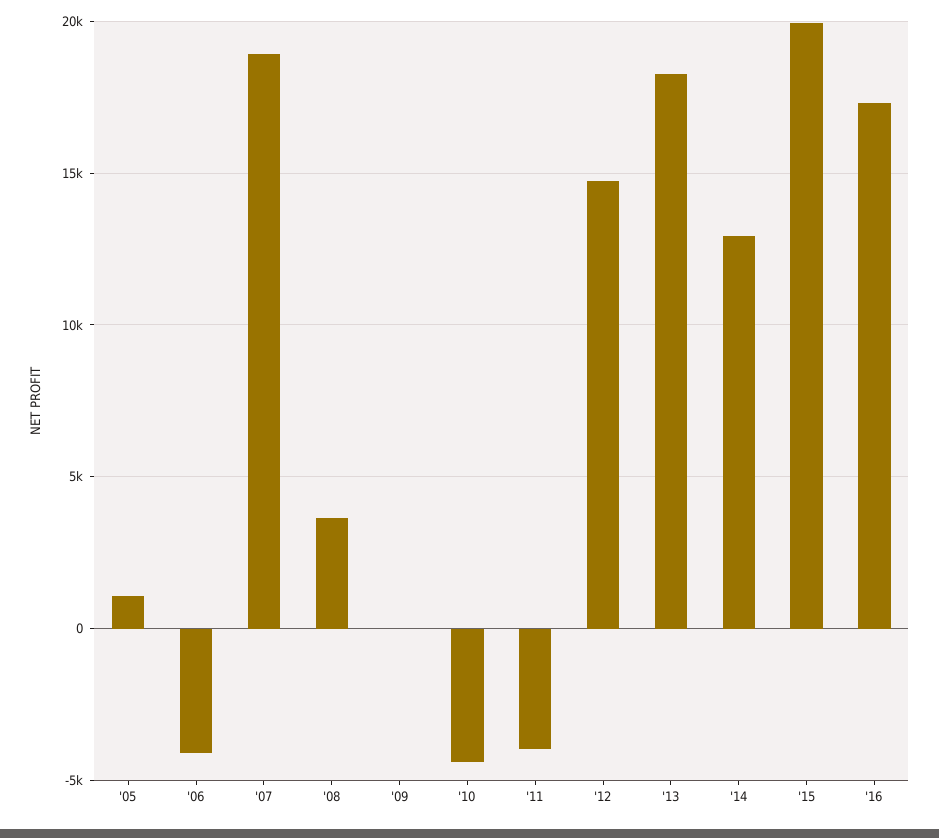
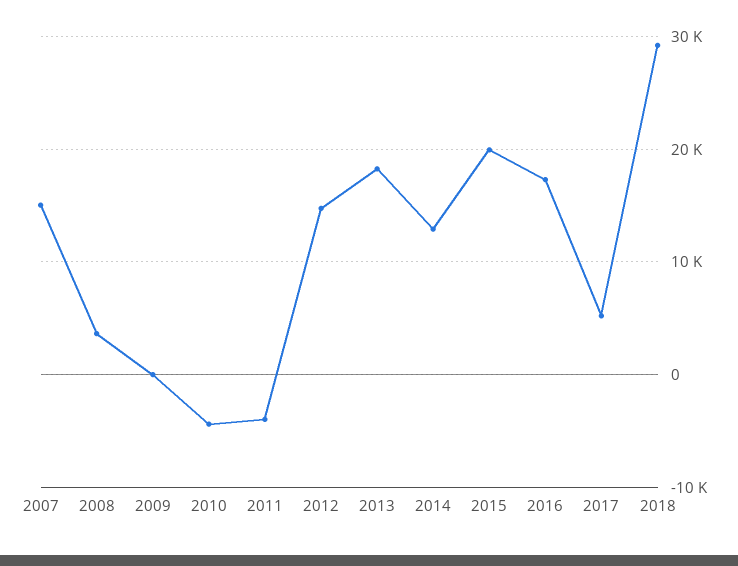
'05: 1000 -> none
'06: -4000 -> none
'07: 19000 -> 15000
2017: none -> 5000
2018: none -> 29000

